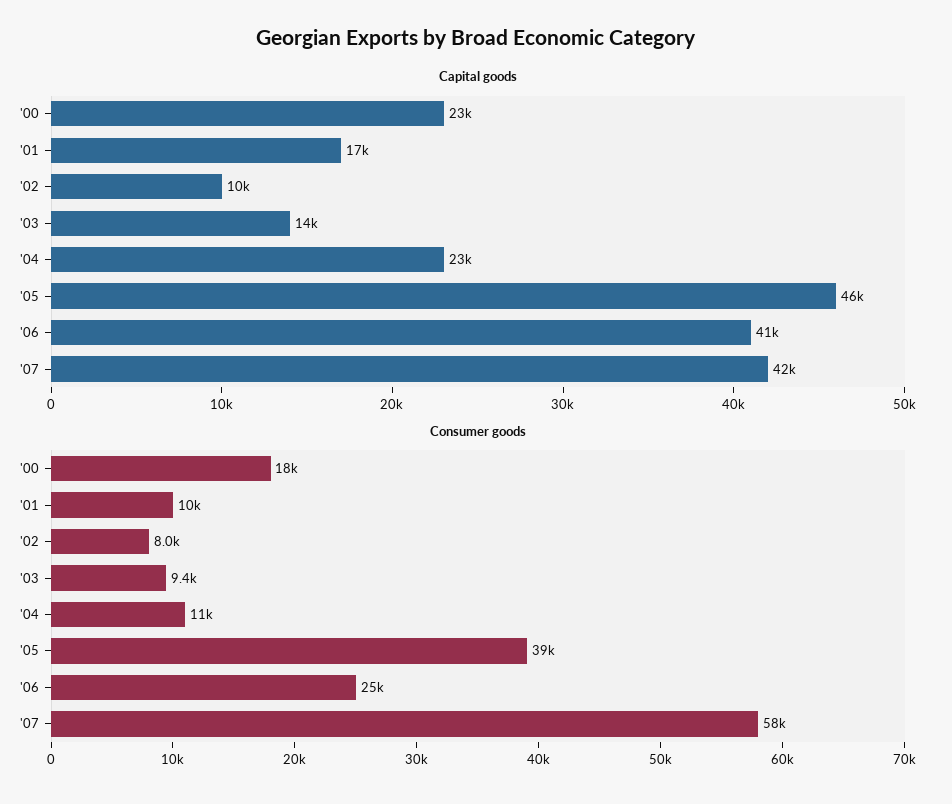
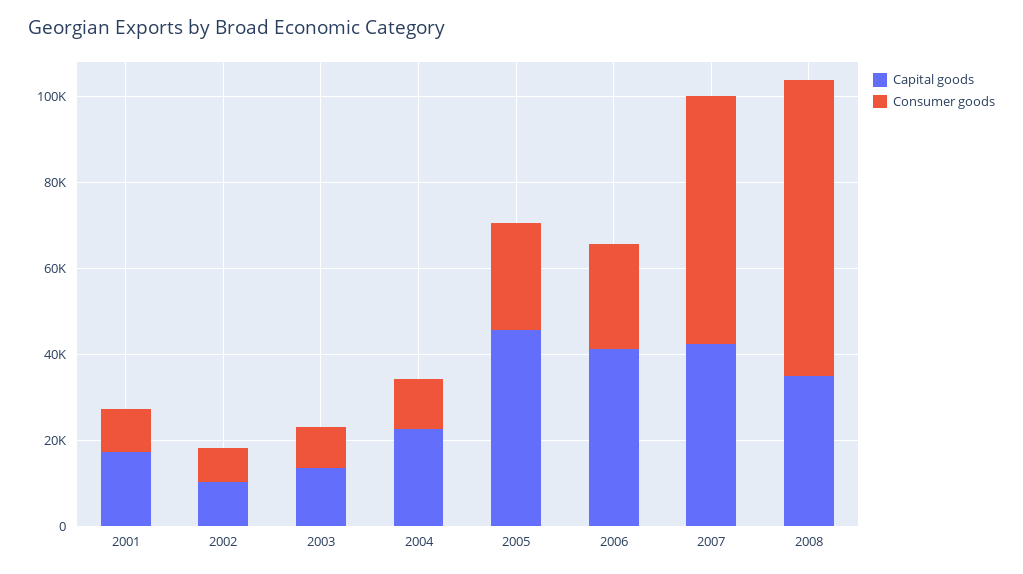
Capital goods, '00: 23000 -> none
Consumer goods, '00: 18000 -> none
Consumer goods, '05: 39000 -> 25000
Capital goods, 2008: none -> 35000
Consumer goods, 2008: none -> 70000

